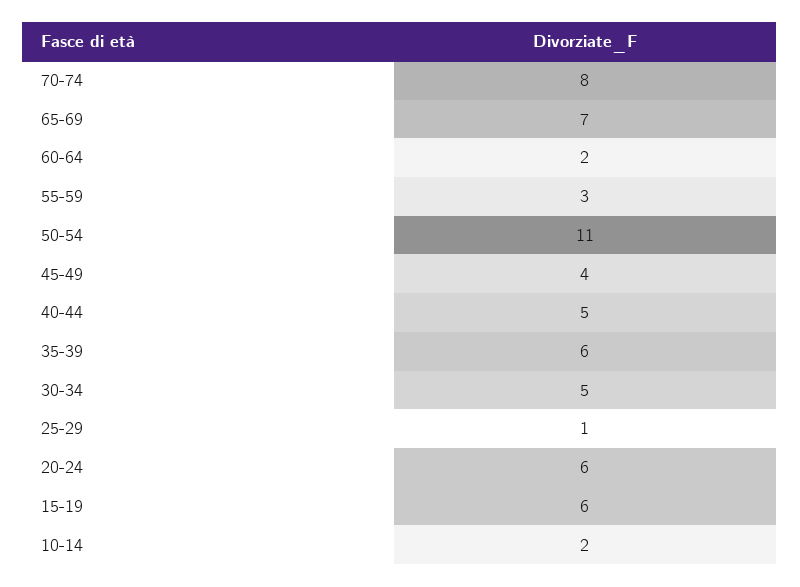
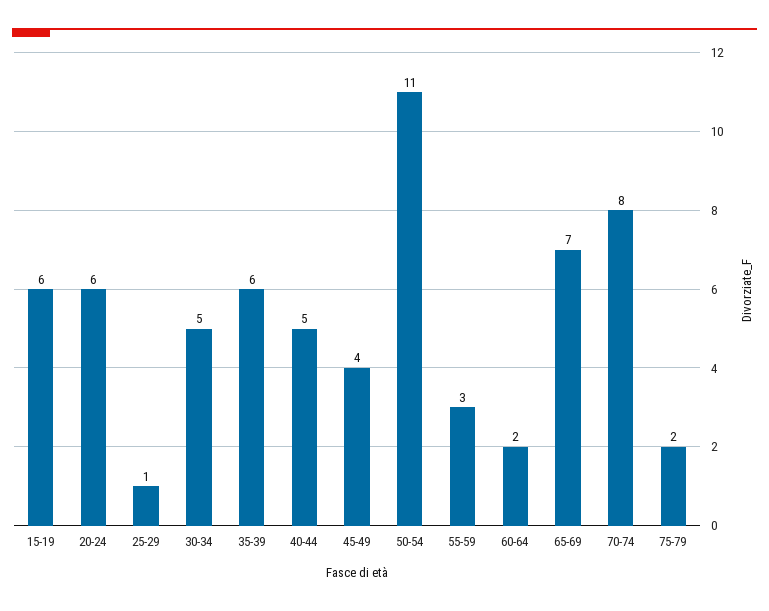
10-14: 2 -> none
75-79: none -> 2

